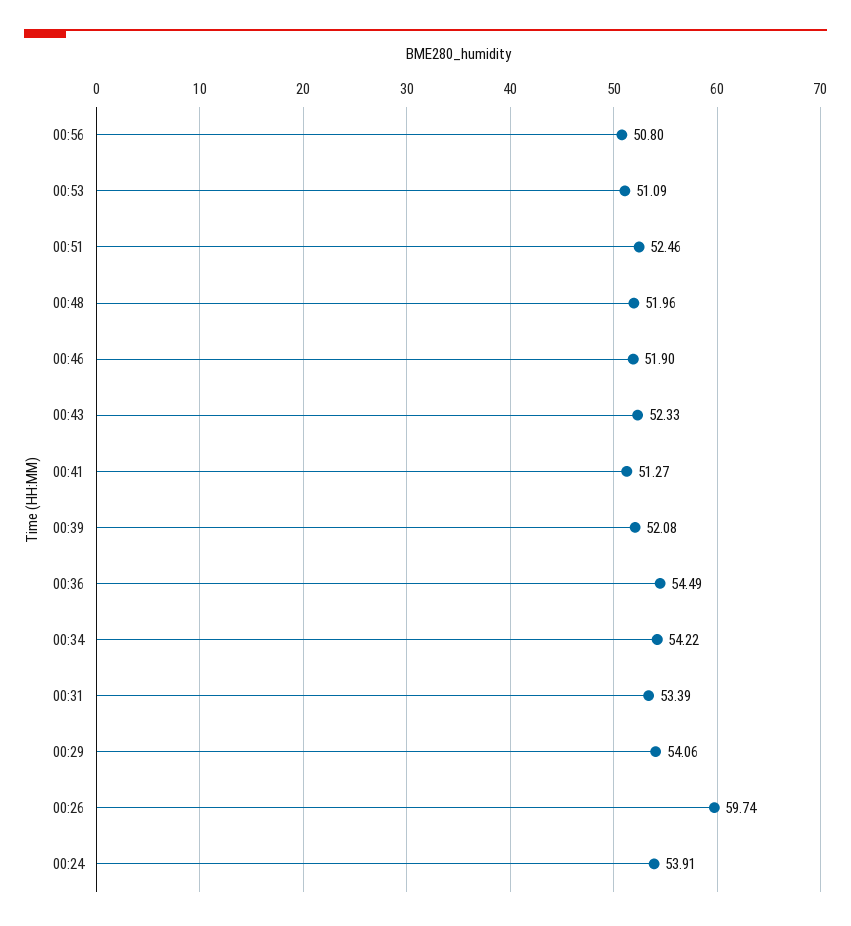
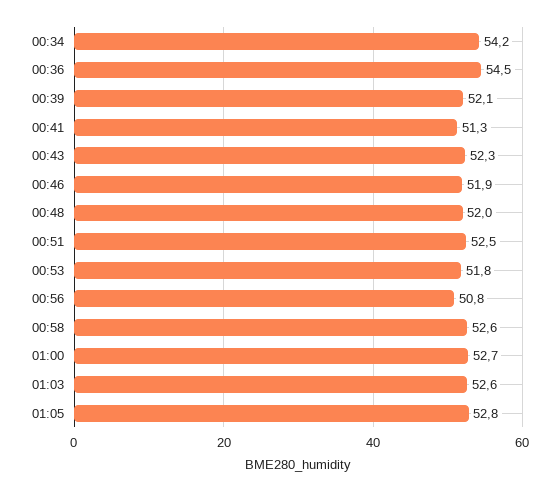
00:53: 51.09 -> 51.8
00:31: 53.39 -> none
00:29: 54.06 -> none
00:26: 59.74 -> none
00:24: 53.91 -> none
00:58: none -> 52.6
01:00: none -> 52.7
01:03: none -> 52.6
01:05: none -> 52.8

